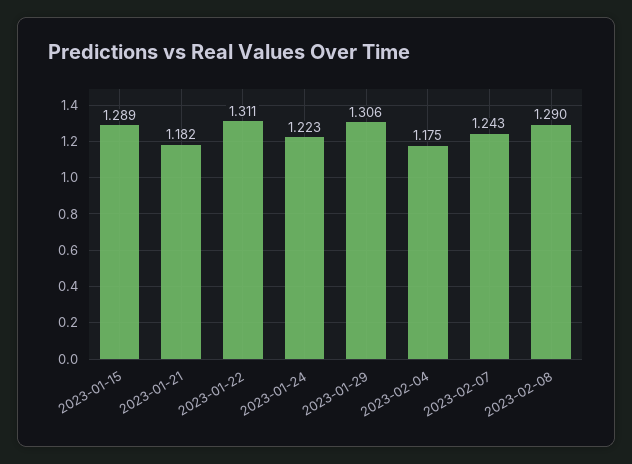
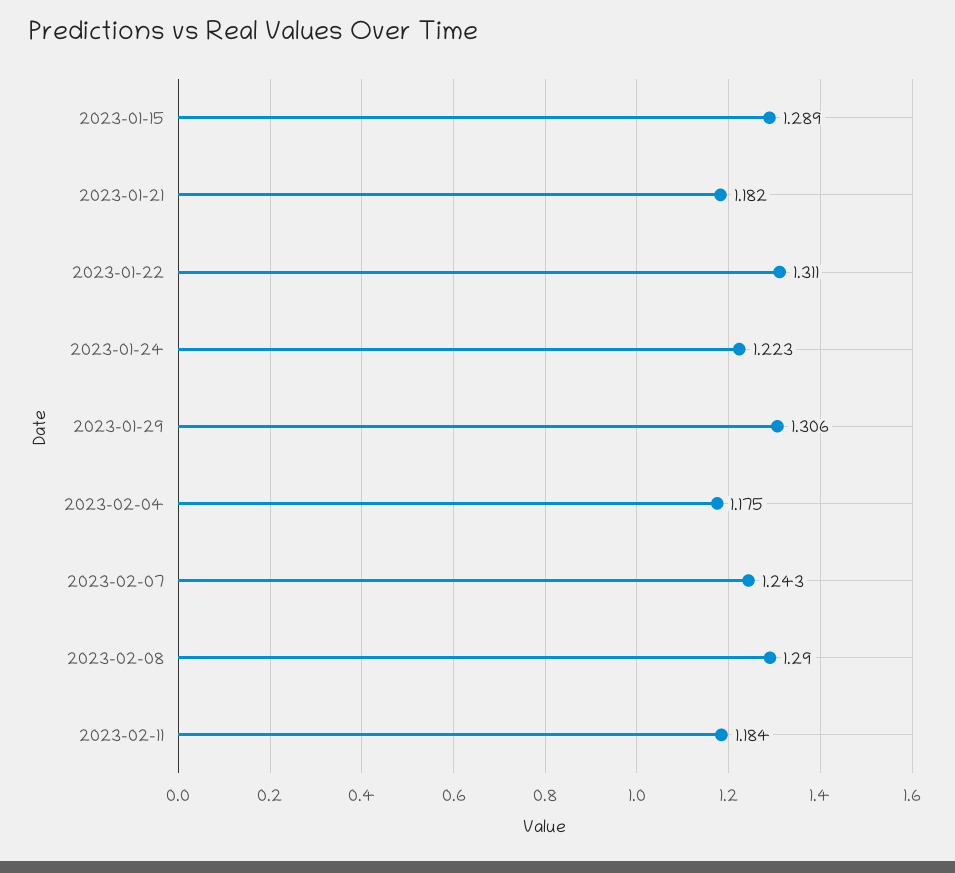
2023-02-11: none -> 1.184

